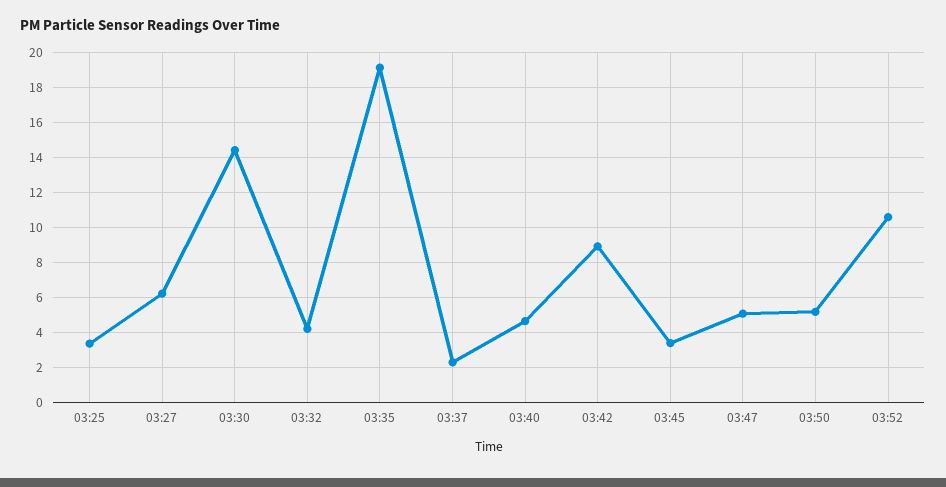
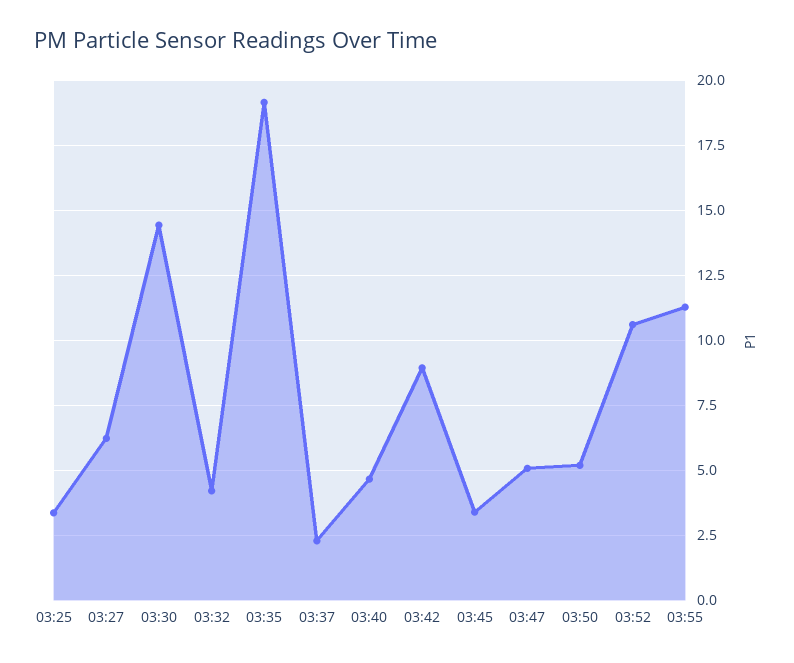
03:55: none -> 11.25

